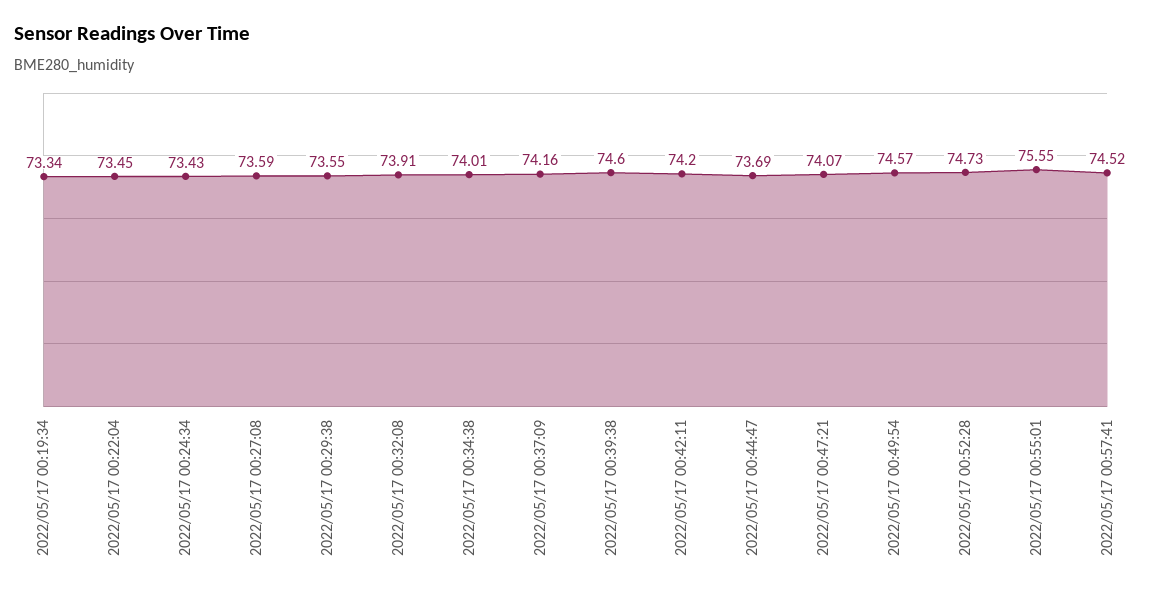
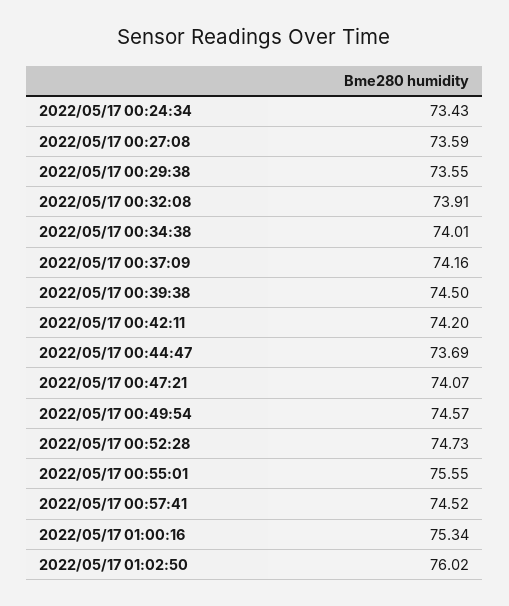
2022/05/17 00:19:34: 73.34 -> none
2022/05/17 00:22:04: 73.45 -> none
2022/05/17 00:39:38: 74.6 -> 74.5
2022/05/17 01:00:16: none -> 75.34
2022/05/17 01:02:50: none -> 76.02

